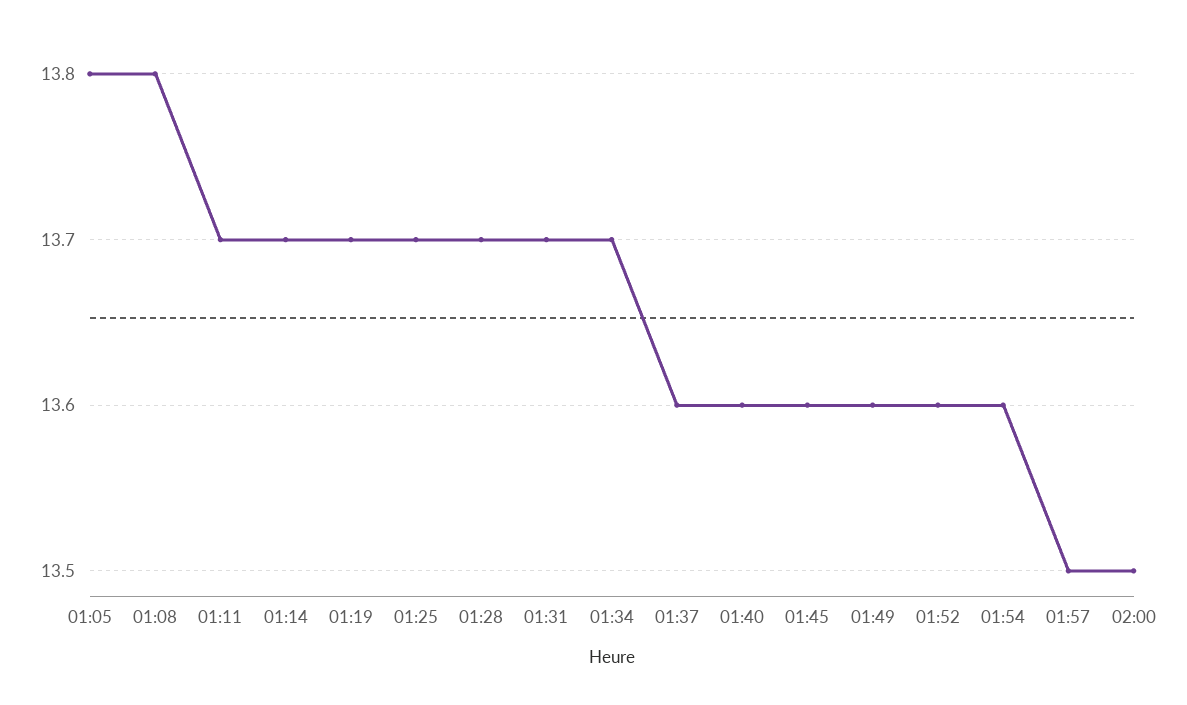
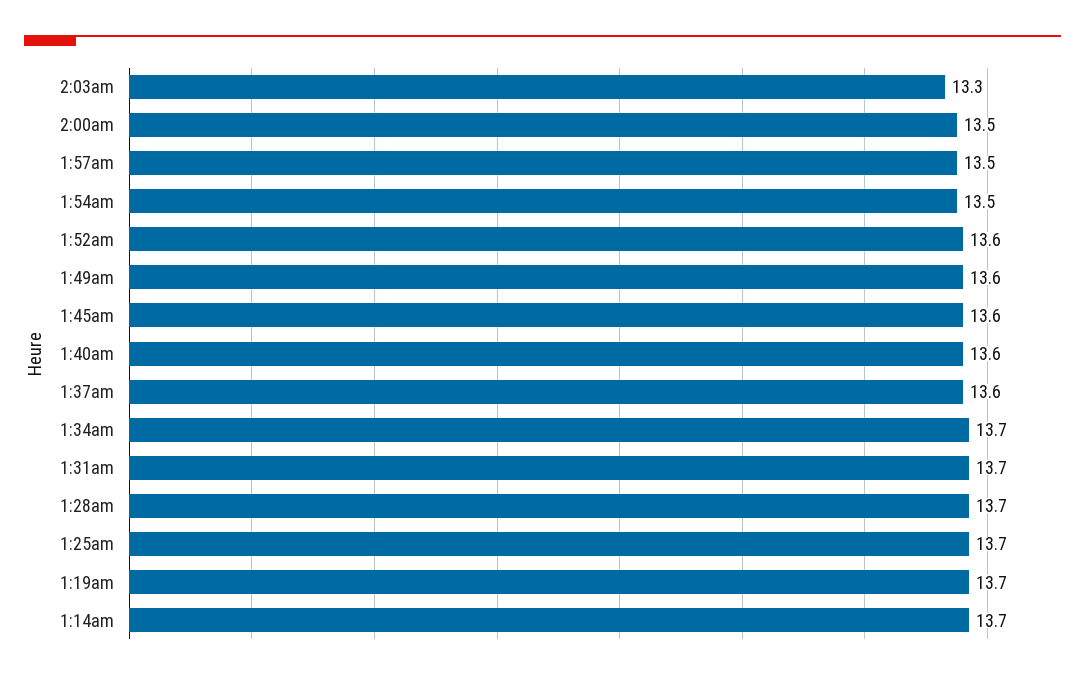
01:05: 13.8 -> none
01:08: 13.8 -> none
01:11: 13.7 -> none
01:54: 13.6 -> 13.5
2:03am: none -> 13.3

